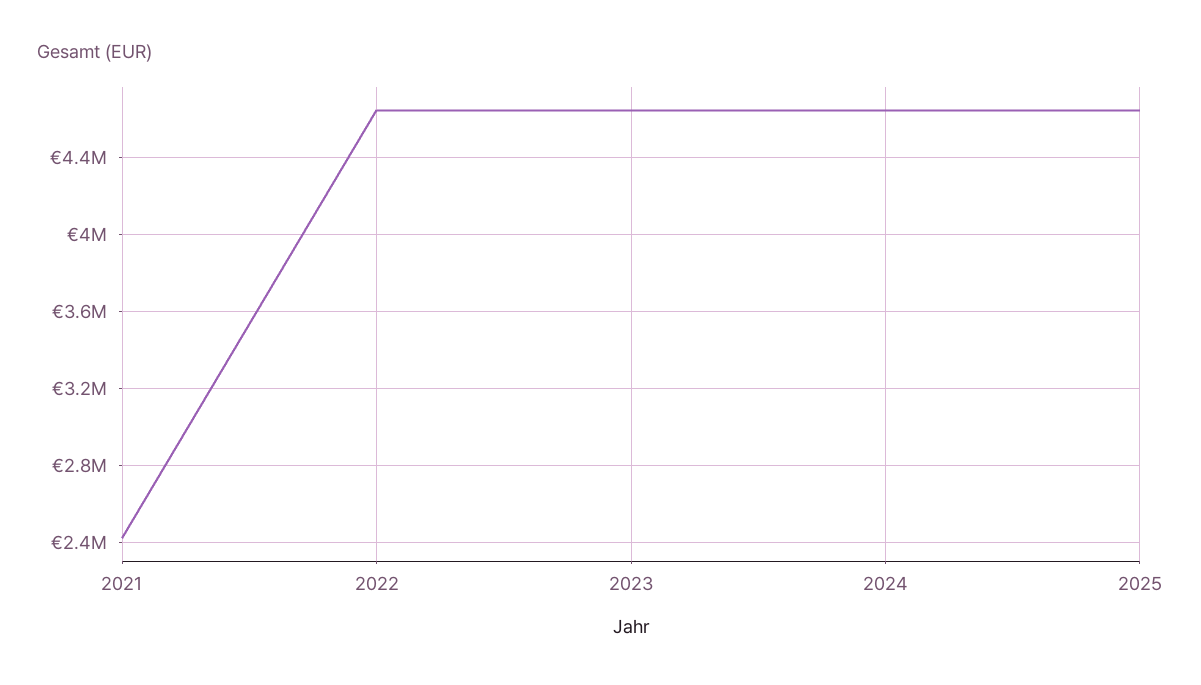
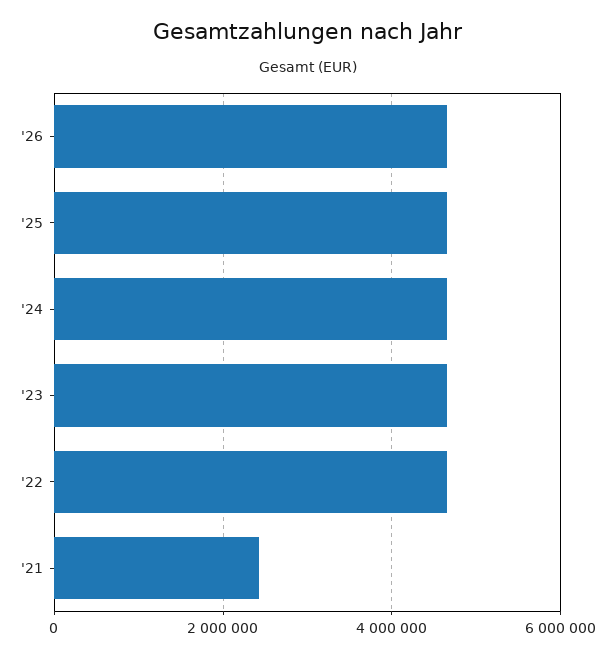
'26: none -> 4600000

